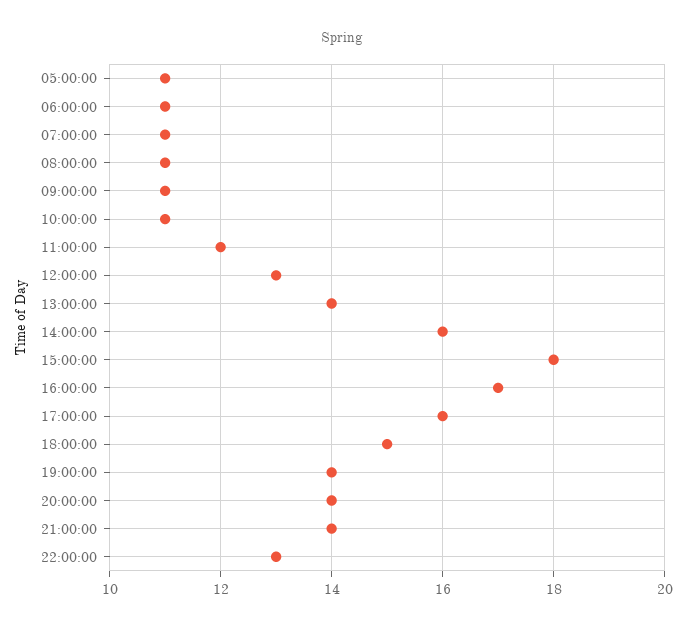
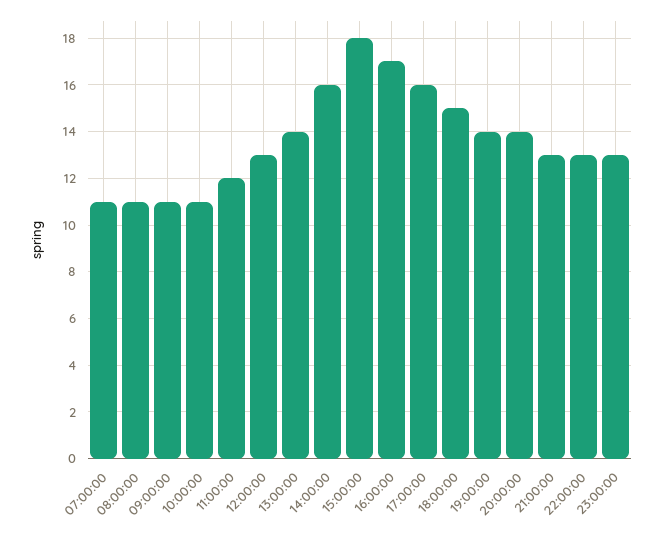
05:00:00: 11 -> none
06:00:00: 11 -> none
21:00:00: 14 -> 13
23:00:00: none -> 13

